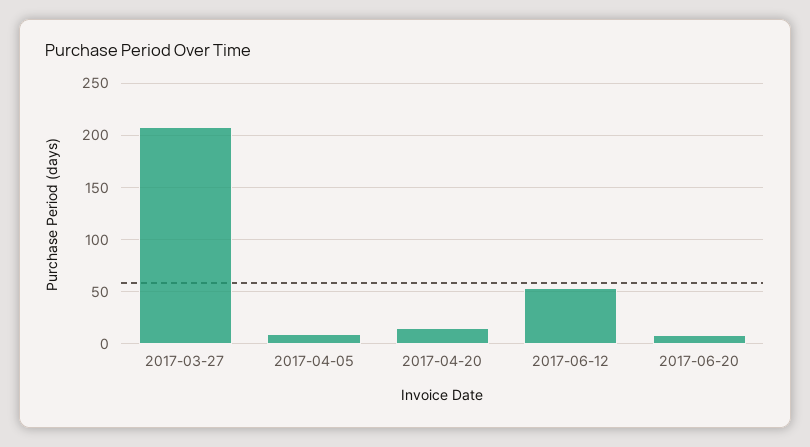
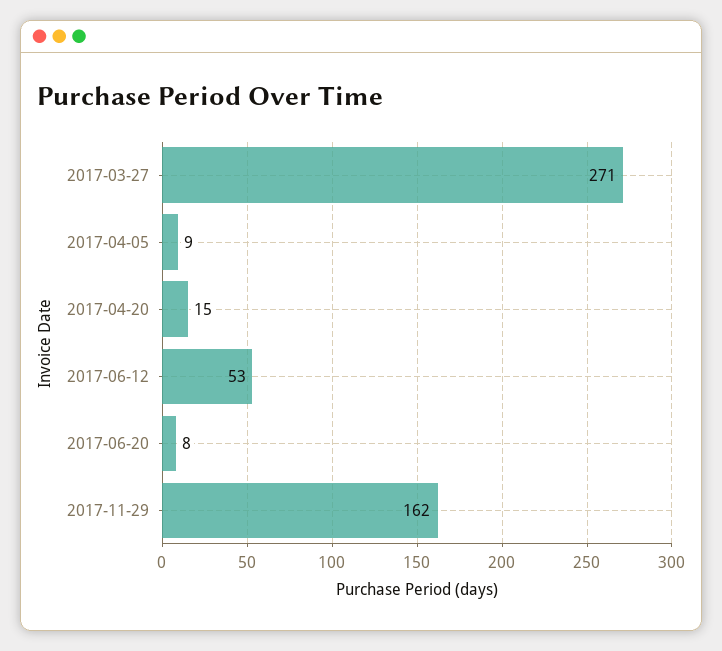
2017-03-27: 210 -> 271
2017-11-29: none -> 162

